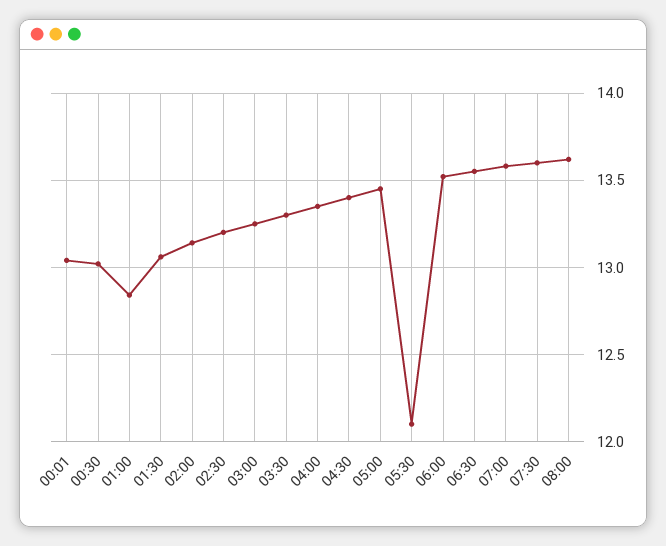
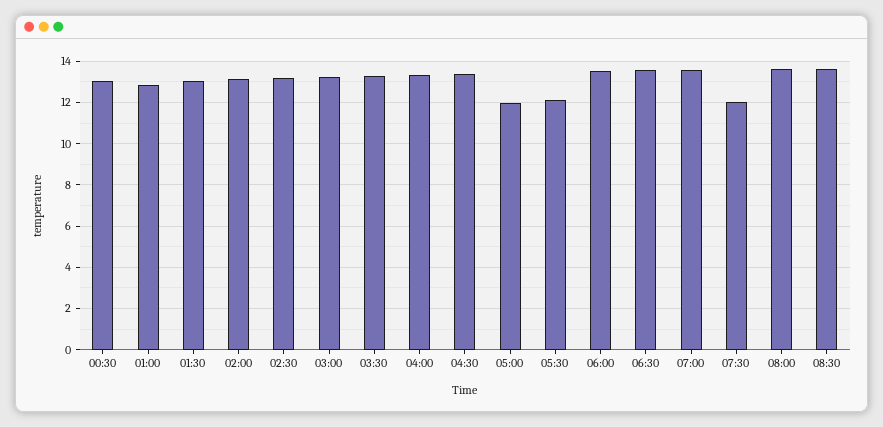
00:01: 13.05 -> none
05:00: 13.45 -> 12
07:30: 13.6 -> 12
08:30: none -> 13.5

